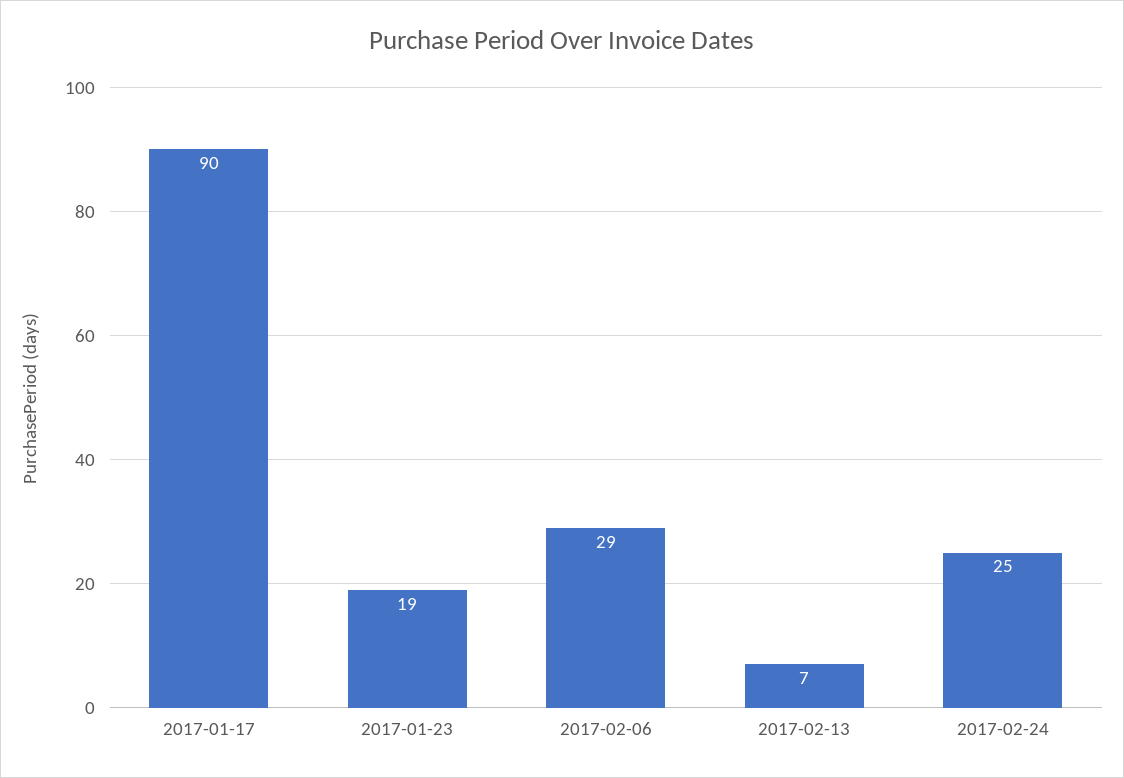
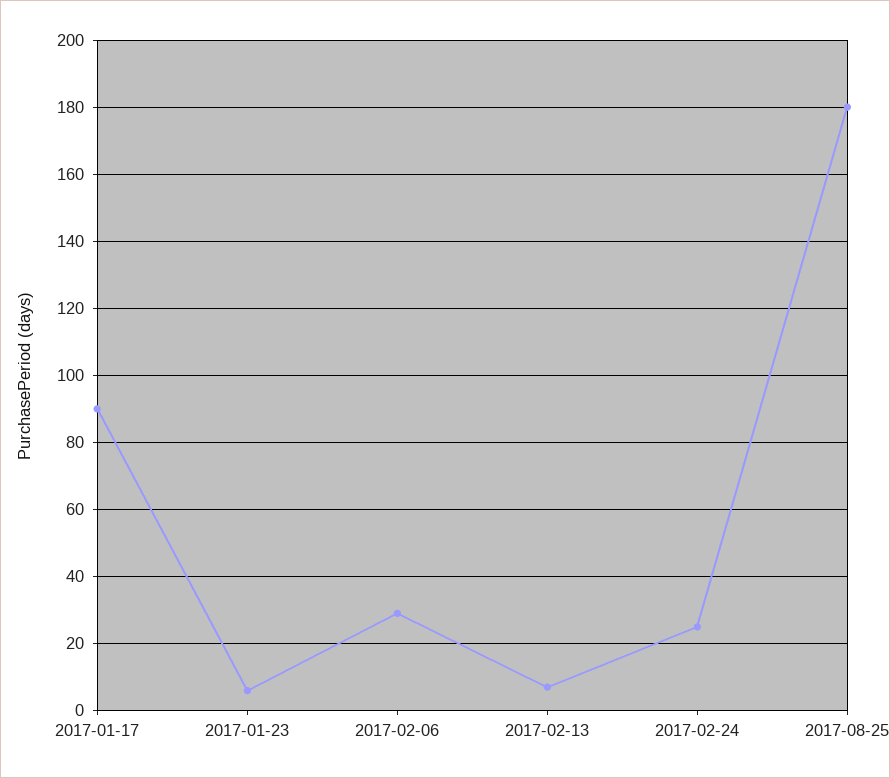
2017-01-23: 19 -> 5
2017-08-25: none -> 180

